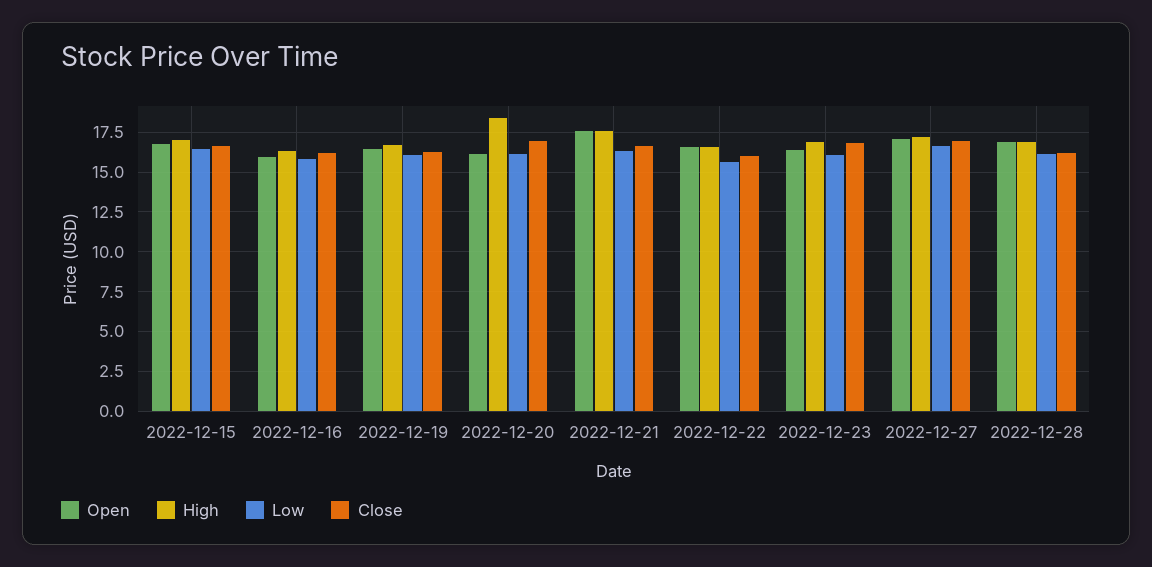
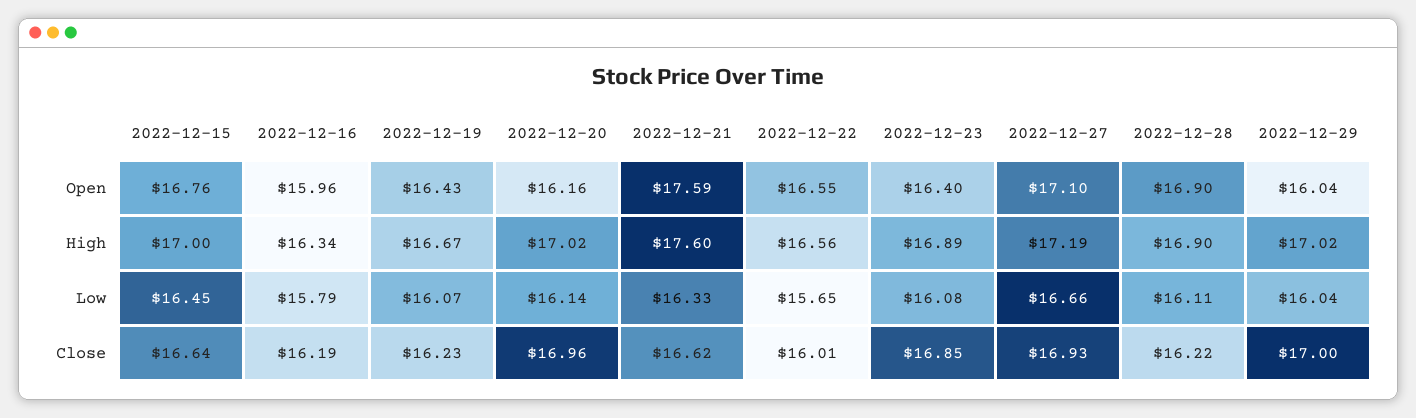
High, 2022-12-20: 18.5 -> 17.02
Open, 2022-12-29: none -> 16.04
High, 2022-12-29: none -> 17.02
Low, 2022-12-29: none -> 16.04
Close, 2022-12-29: none -> 17

